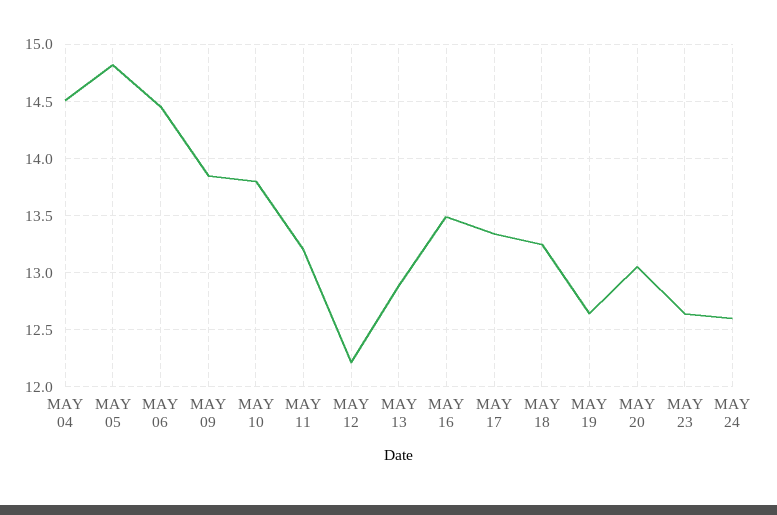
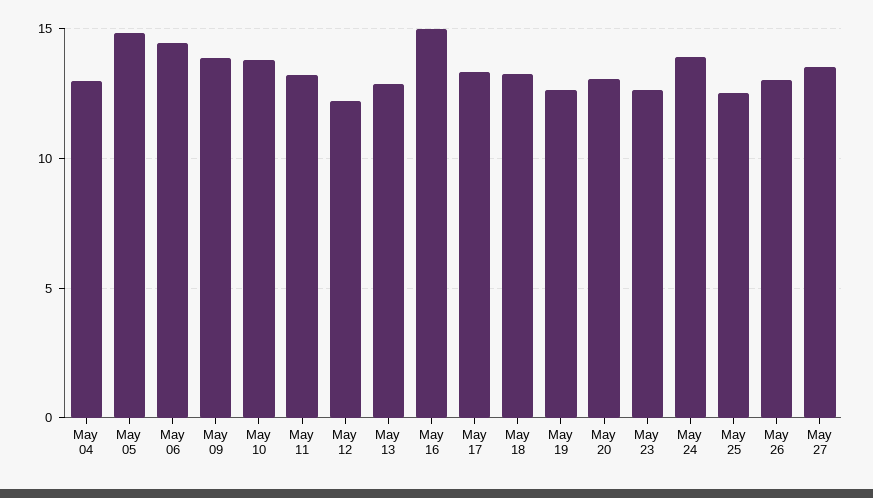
MAY 04: 14.5 -> 13
MAY 16: 13.5 -> 15
MAY 24: 12.6 -> 14
May 25: none -> 12.5
May 26: none -> 13
May 27: none -> 13.5

